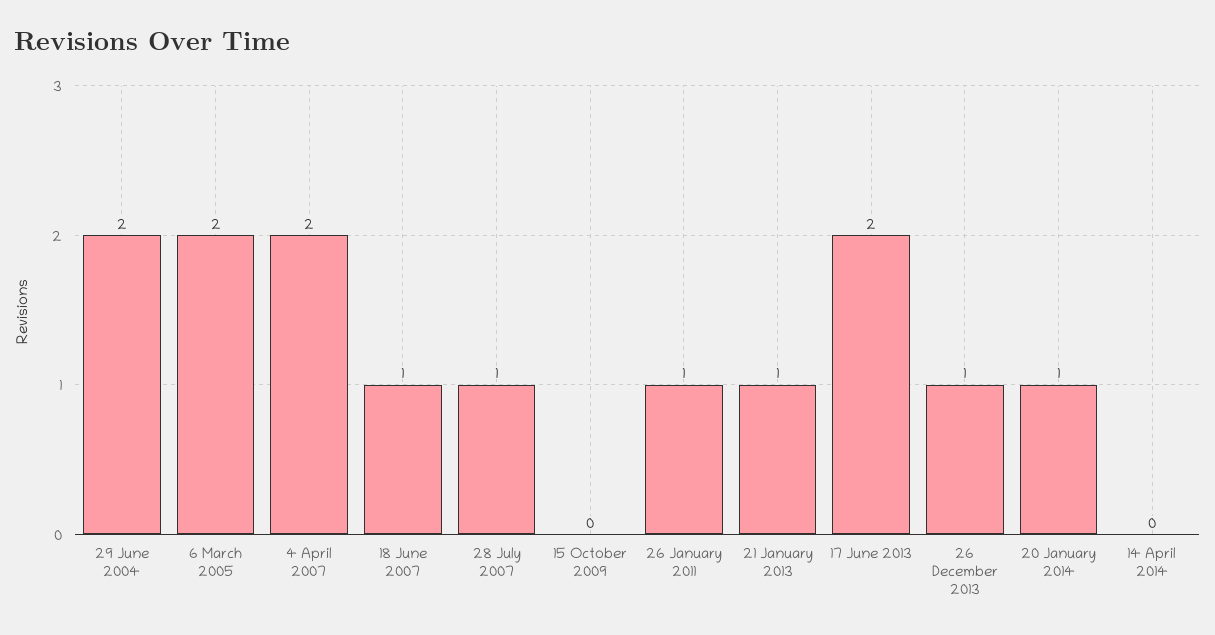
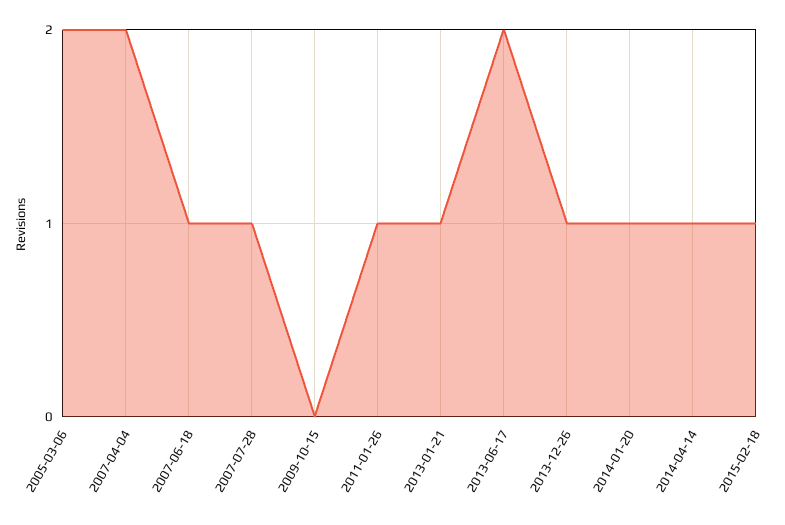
29 June 2004: 2 -> none
14 April 2014: 0 -> 1
2015-02-18: none -> 1

